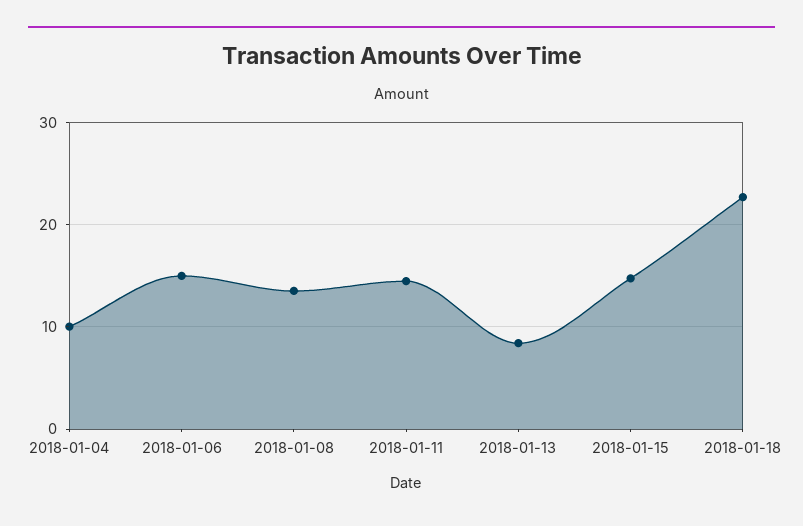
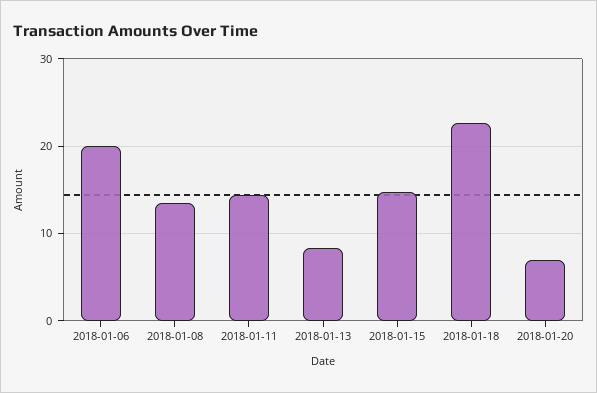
2018-01-04: 10 -> none
2018-01-06: 15 -> 20
2018-01-20: none -> 7

